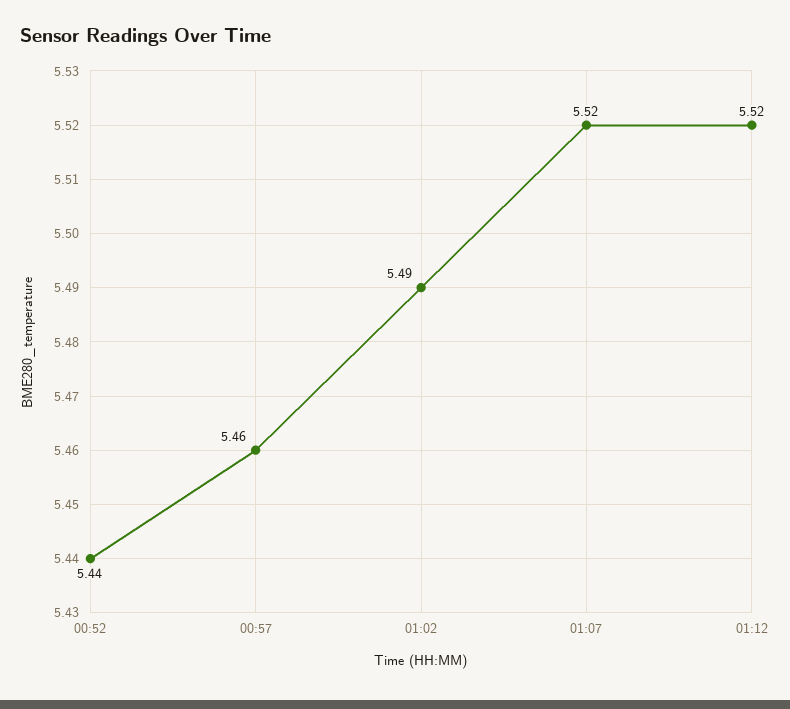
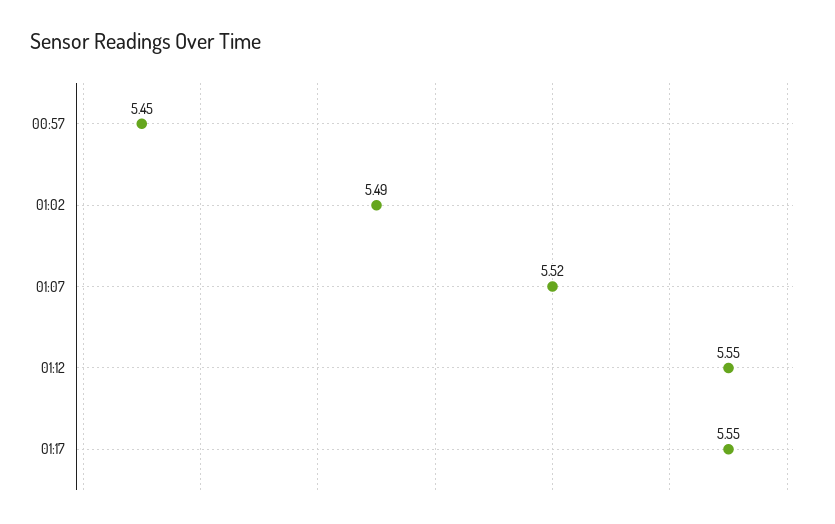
00:52: 5.44 -> none
00:57: 5.46 -> 5.45
01:12: 5.52 -> 5.55
01:17: none -> 5.55

